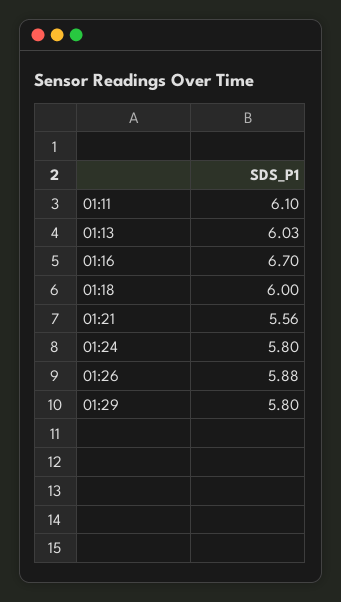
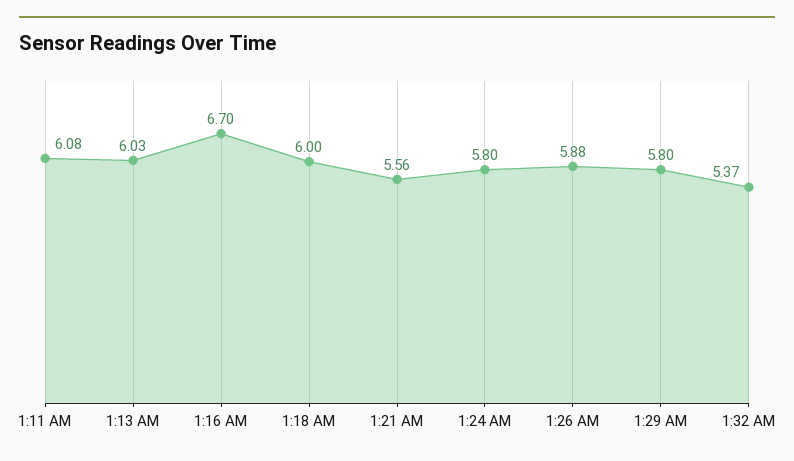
01:11: 6.1 -> 6.08
1:32 AM: none -> 5.37

